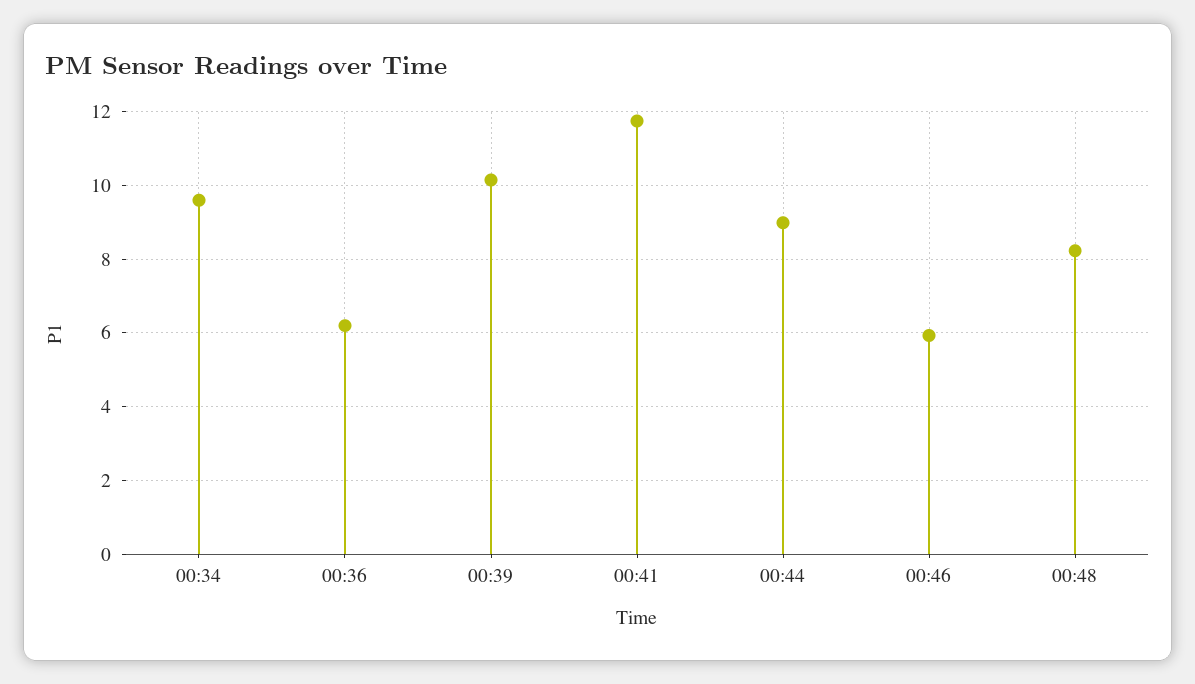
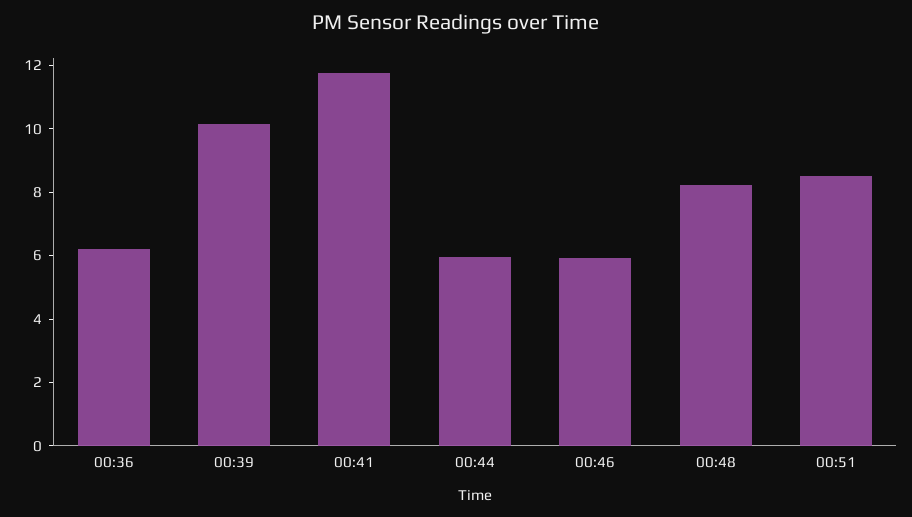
00:34: 9.6 -> none
00:44: 9 -> 6
00:51: none -> 8.5

